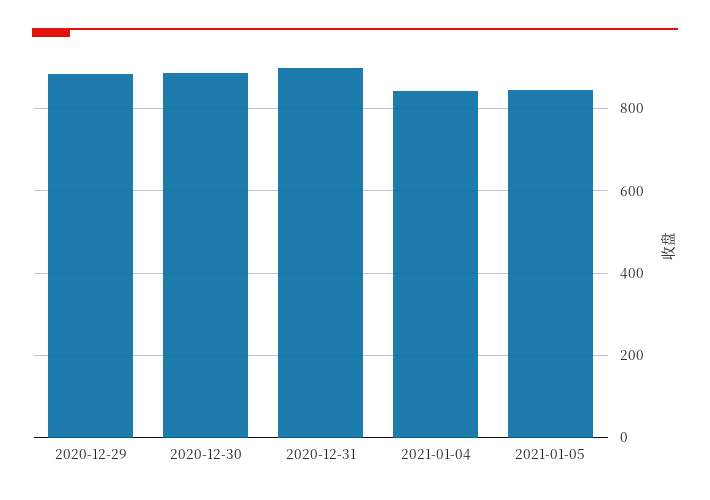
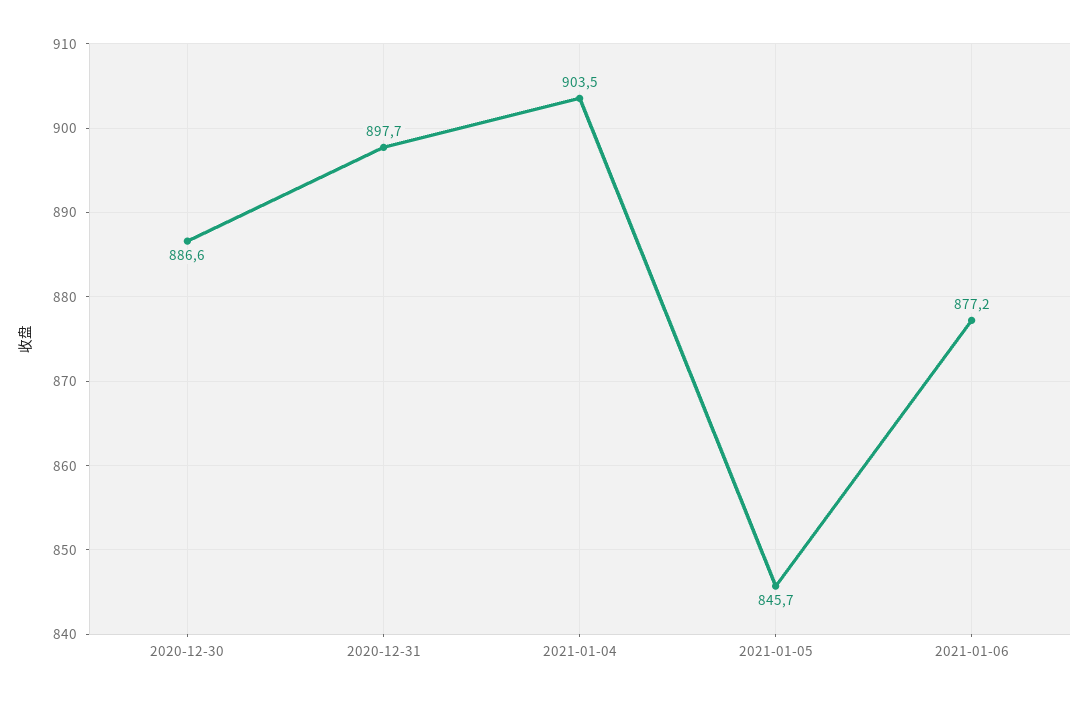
2020-12-29: 880 -> none
2021-01-04: 840 -> 903.5
2021-01-06: none -> 877.2

